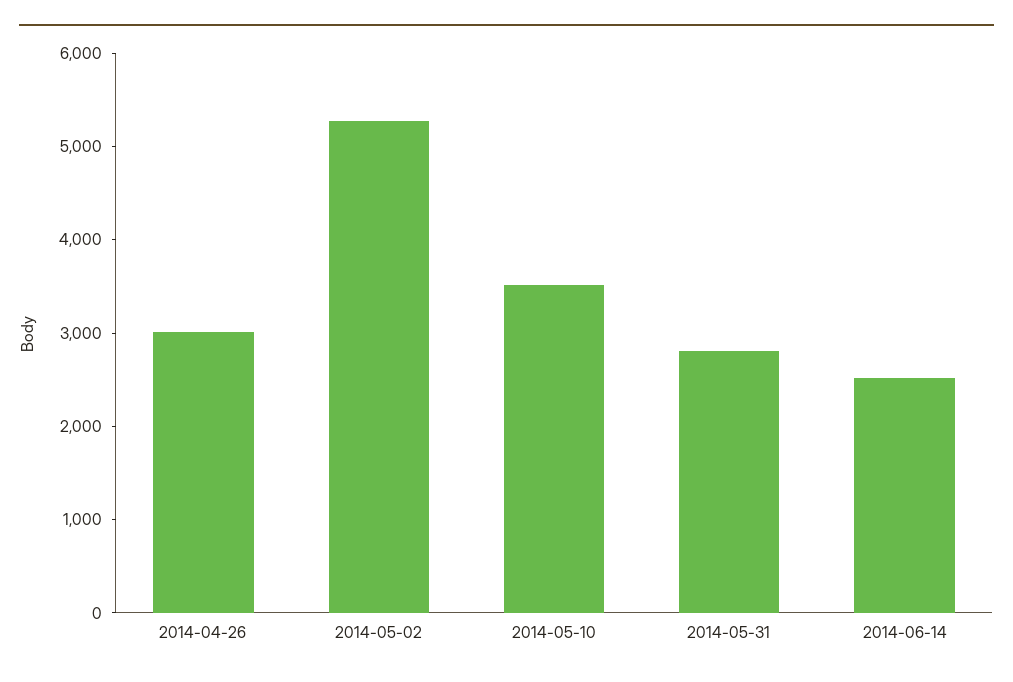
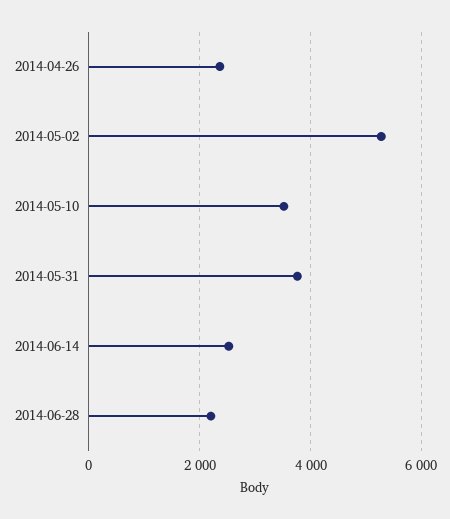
2014-04-26: 3000 -> 2400
2014-05-31: 2800 -> 3800
2014-06-28: none -> 2200

